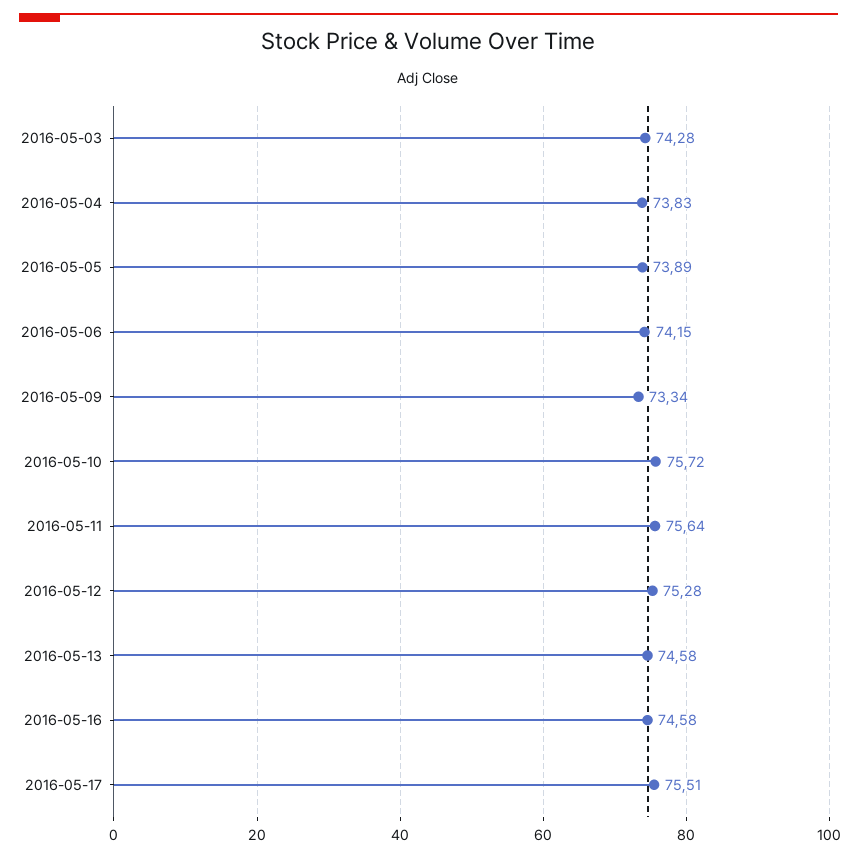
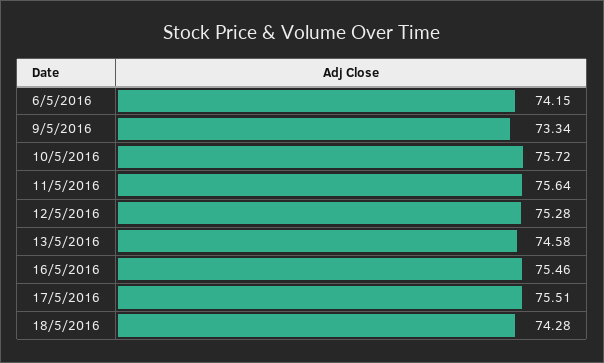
2016-05-03: 74.28 -> none
2016-05-04: 73.83 -> none
2016-05-05: 73.89 -> none
2016-05-16: 74.58 -> 75.46
18/5/2016: none -> 74.28

